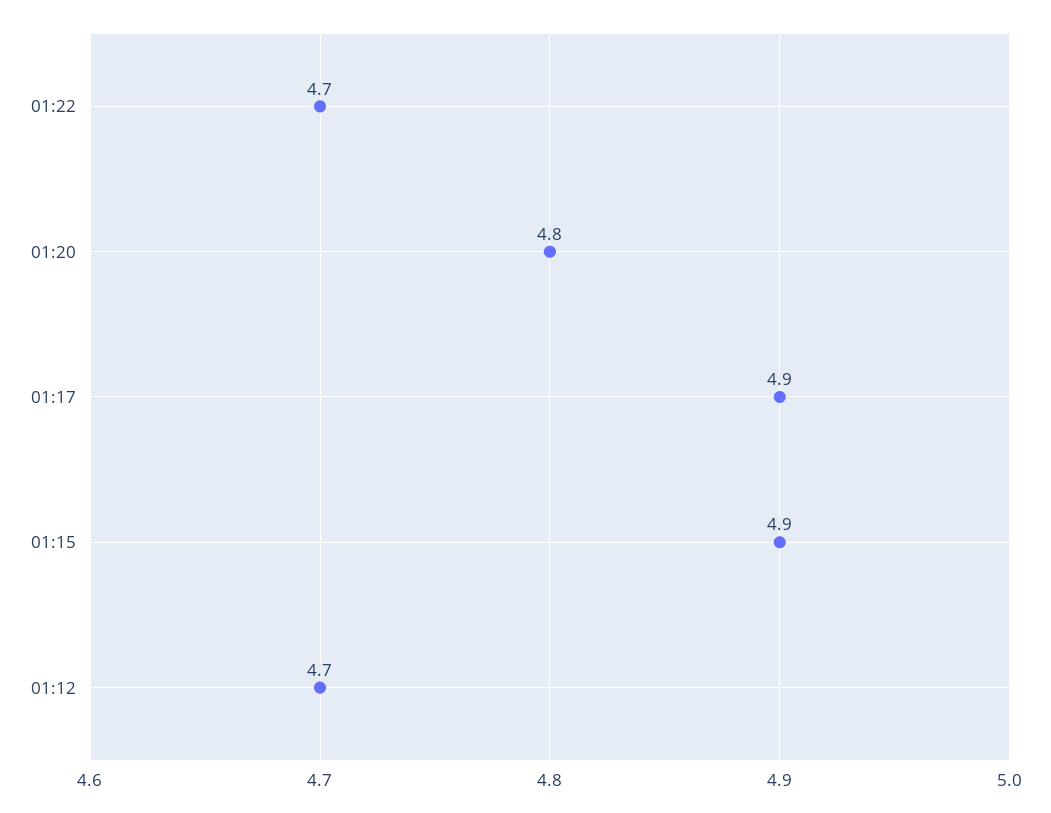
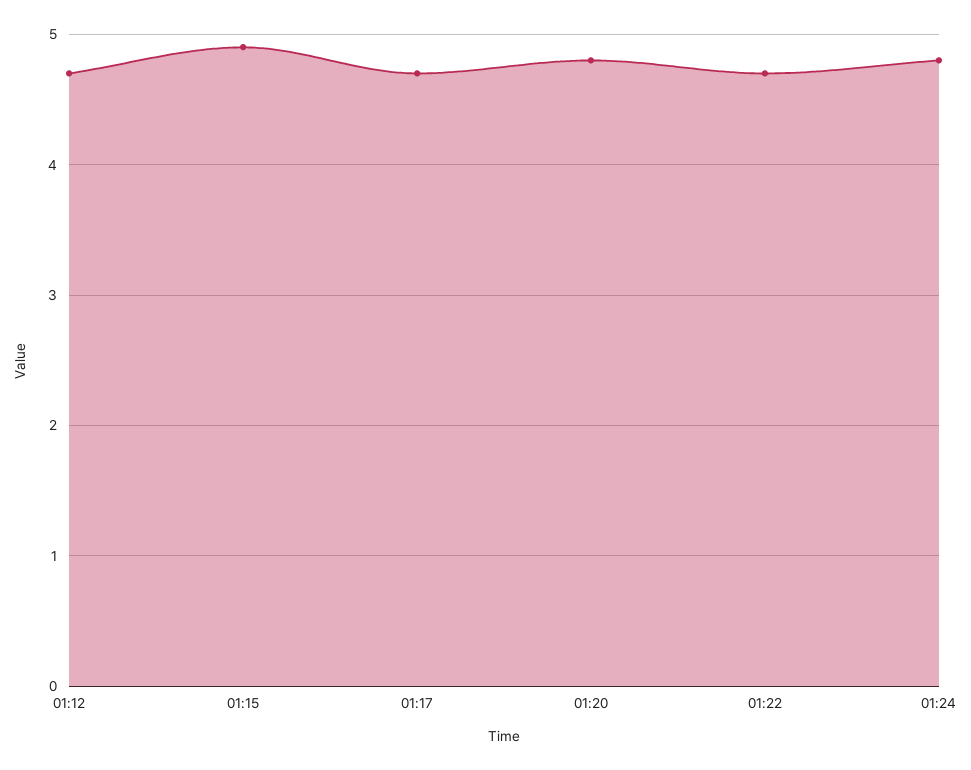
01:17: 4.9 -> 4.7
01:24: none -> 4.8

